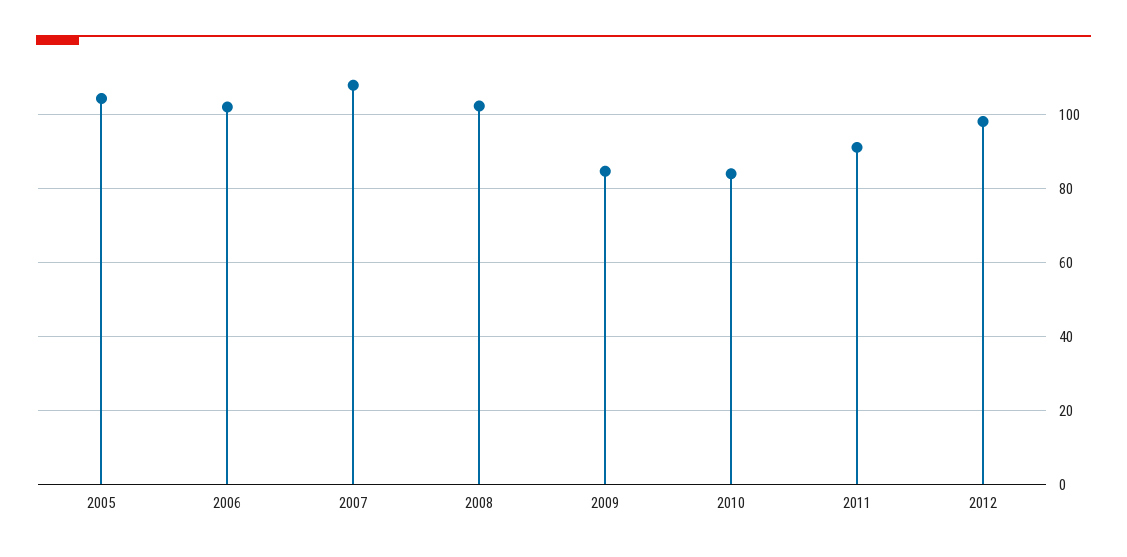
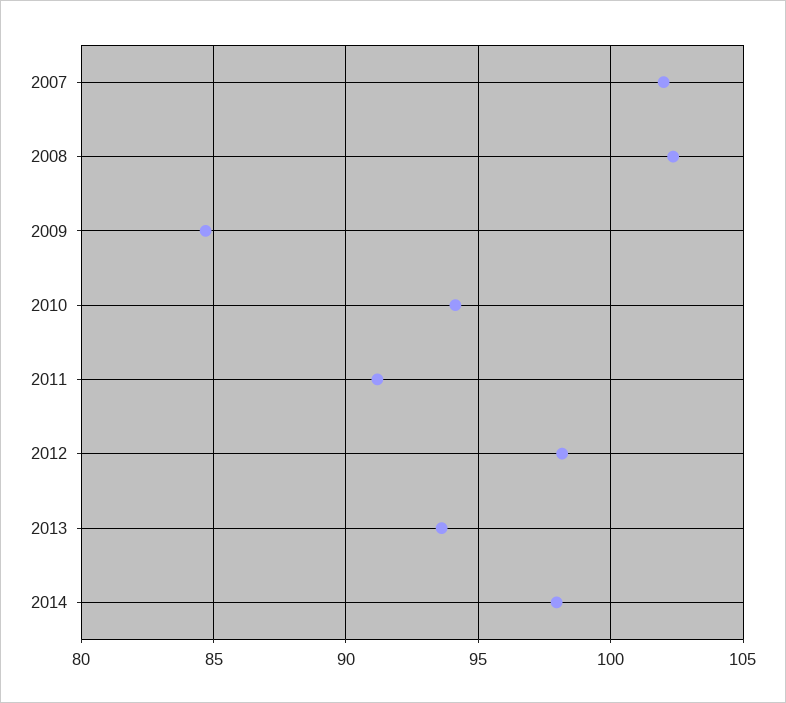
2005: 104 -> none
2006: 102 -> none
2007: 108 -> 102
2010: 84 -> 94
2013: none -> 93.5
2014: none -> 98

